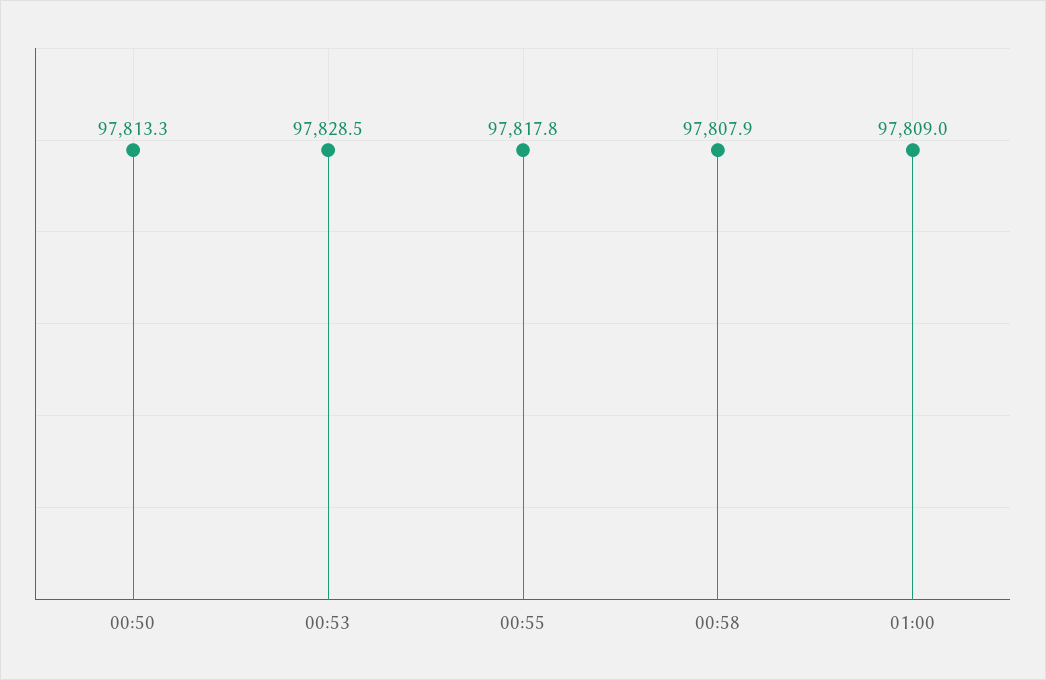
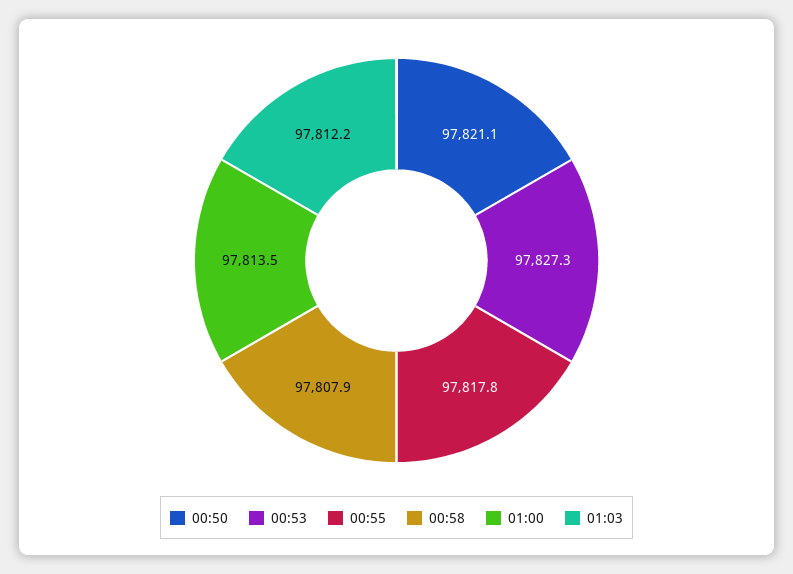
00:50: 97813.3 -> 97821.1
00:53: 97828.5 -> 97827.3
01:00: 97809 -> 97813.5
01:03: none -> 97812.2

